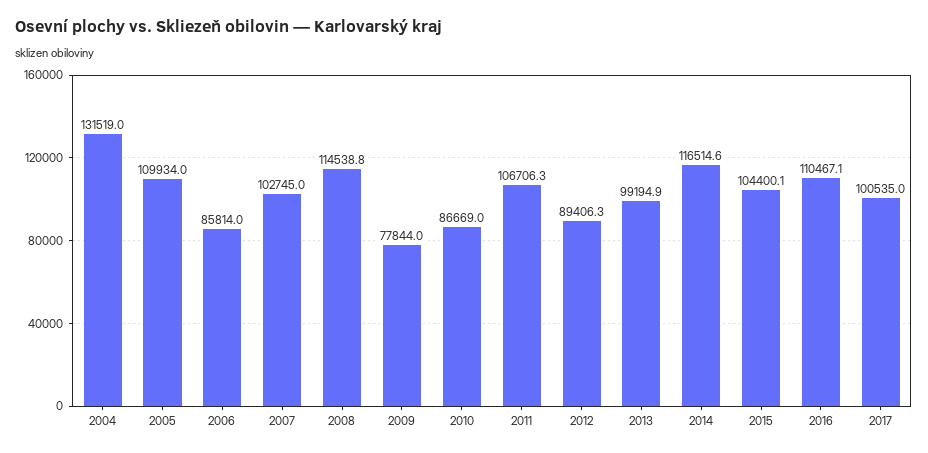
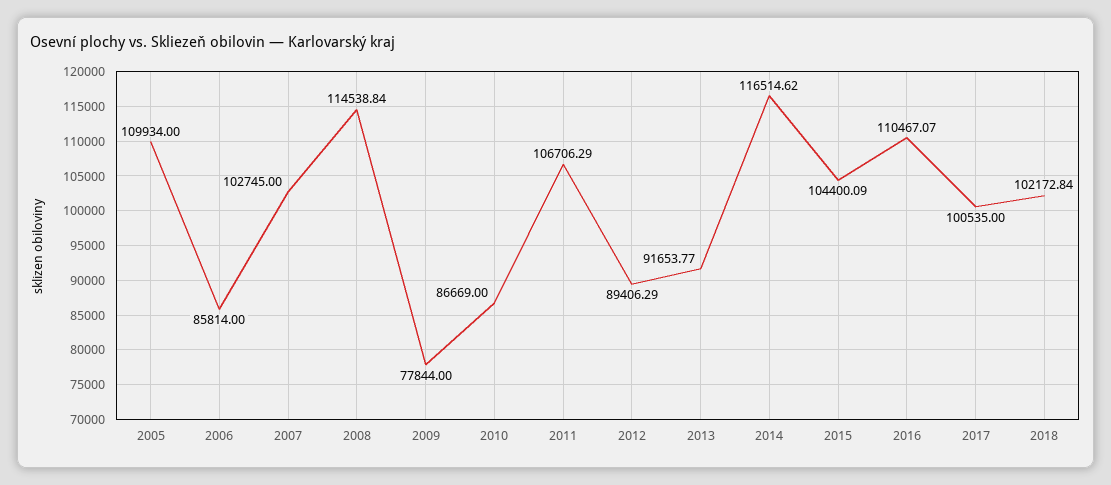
2004: 131519 -> none
2013: 99194.9 -> 91653.77
2018: none -> 102172.84

